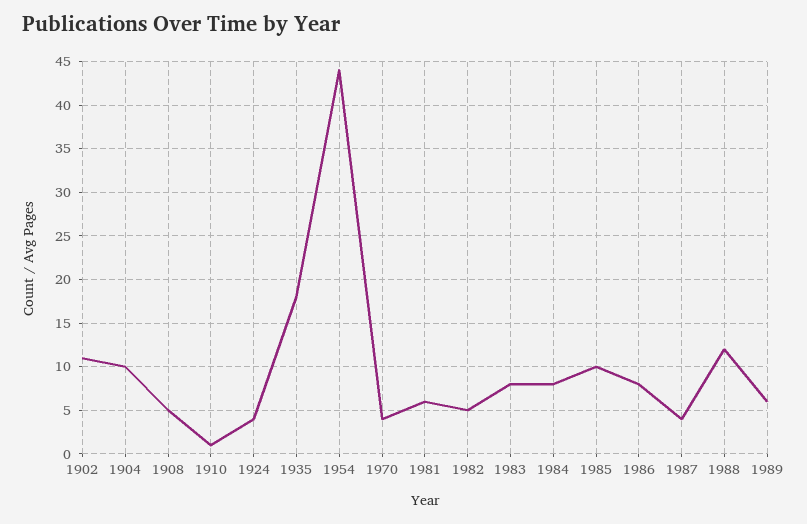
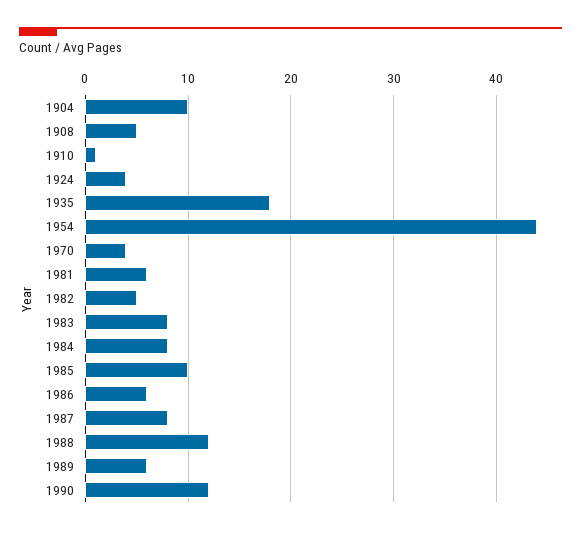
1902: 11 -> none
1986: 8 -> 6
1987: 4 -> 8
1990: none -> 12

